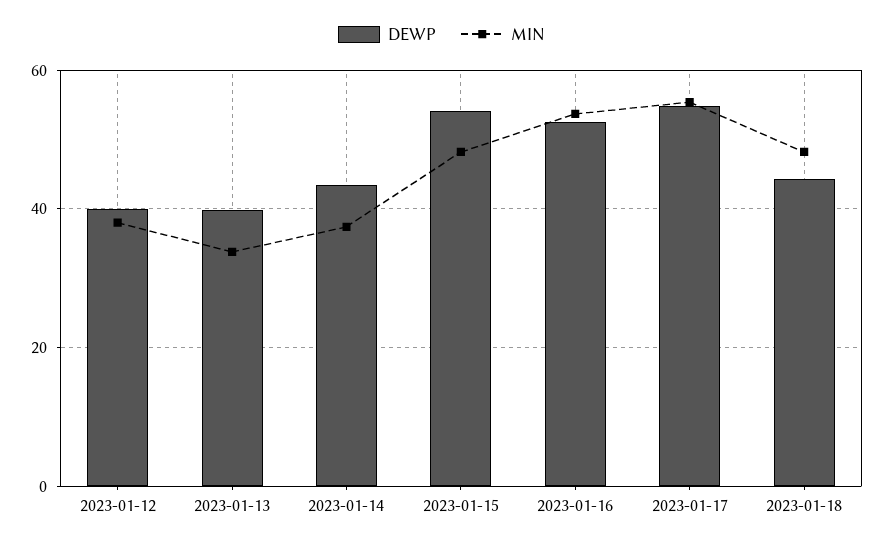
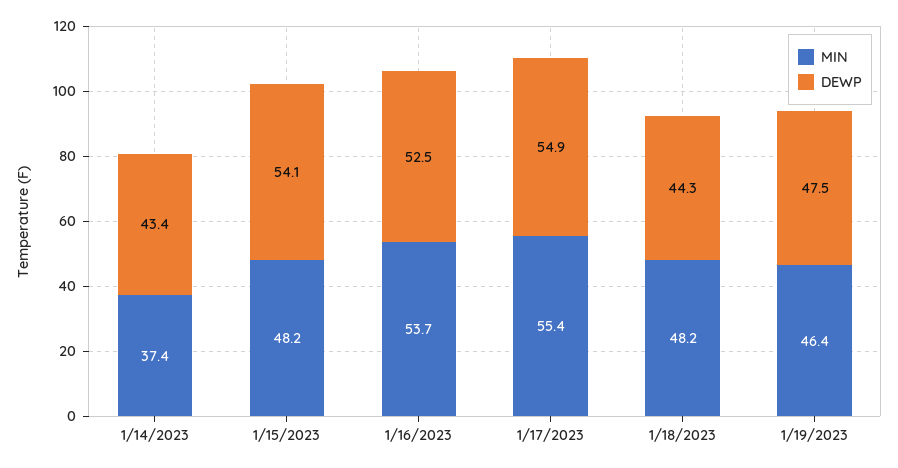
DEWP, 2023-01-12: 40 -> none
MIN, 2023-01-12: 38 -> none
DEWP, 2023-01-13: 40 -> none
MIN, 2023-01-13: 34 -> none
MIN, 1/19/2023: none -> 46.4
DEWP, 1/19/2023: none -> 47.5

